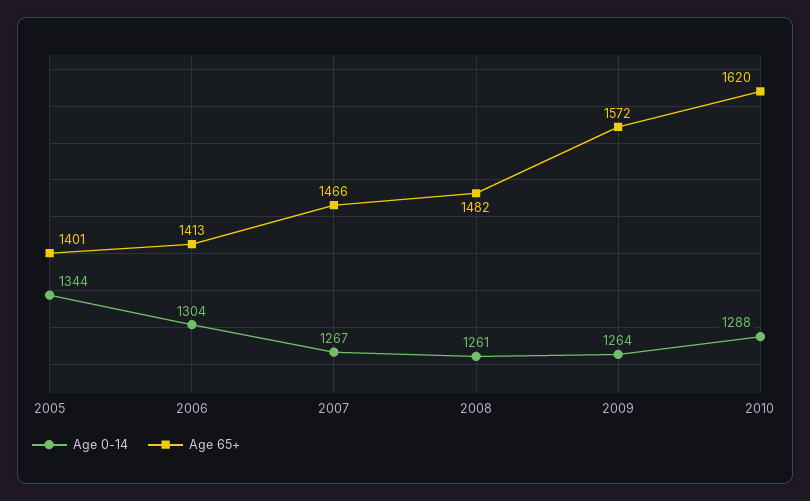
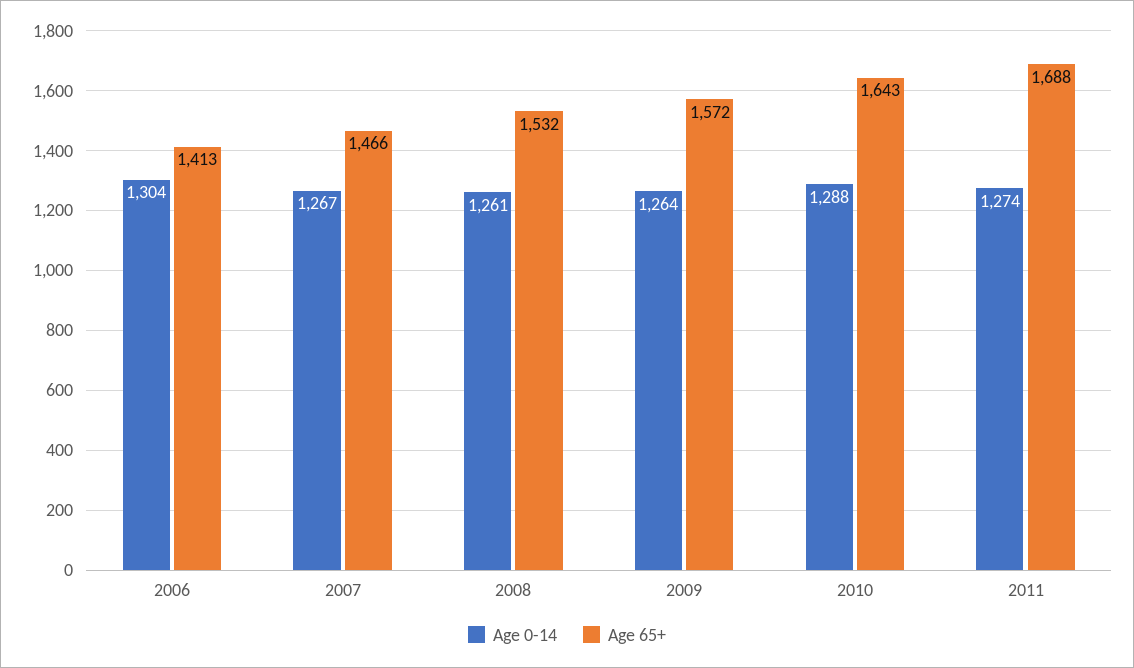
Age 0-14, 2005: 1344 -> none
Age 65+, 2005: 1401 -> none
Age 65+, 2008: 1482 -> 1532
Age 65+, 2010: 1620 -> 1643
Age 0-14, 2011: none -> 1274
Age 65+, 2011: none -> 1688

